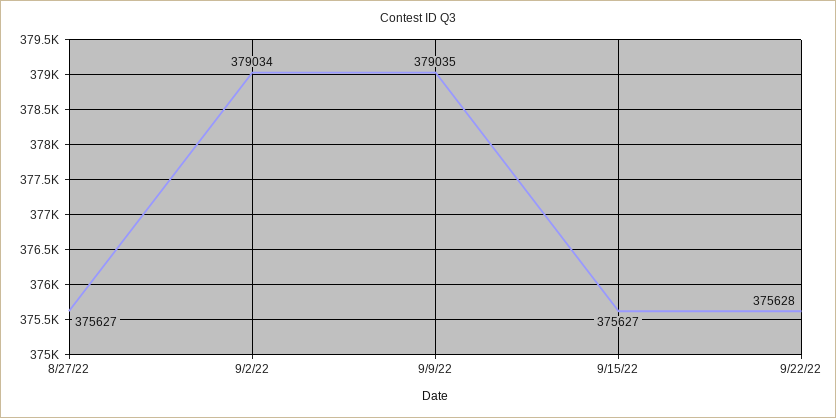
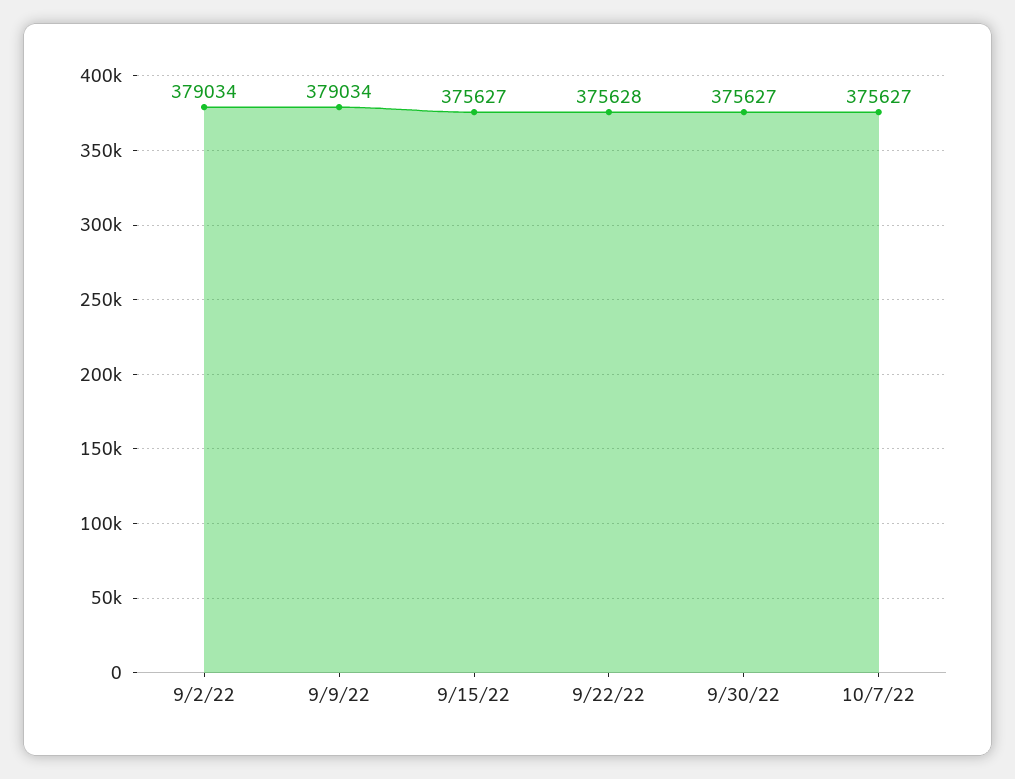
8/27/22: 375627 -> none
9/9/22: 379035 -> 379034
9/30/22: none -> 375627
10/7/22: none -> 375627

